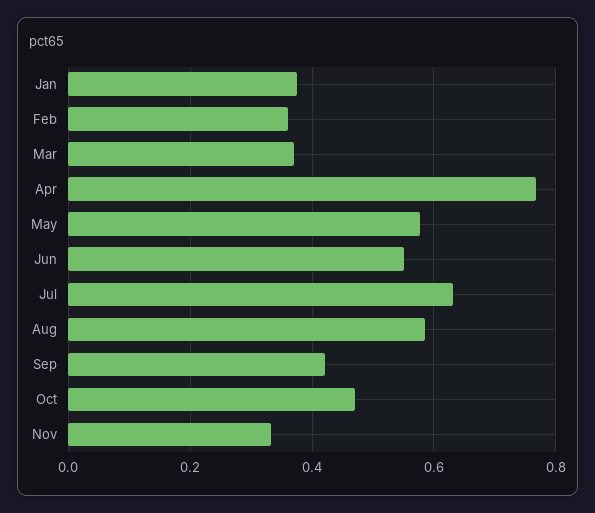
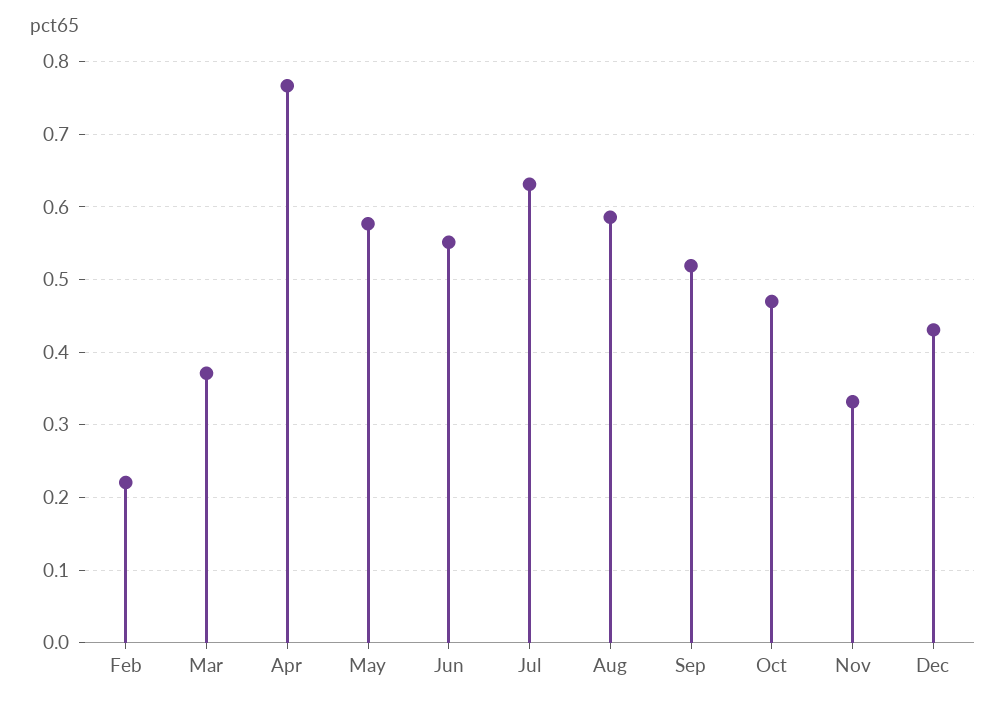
Jan: 0.38 -> none
Feb: 0.36 -> 0.22
Sep: 0.42 -> 0.52
Dec: none -> 0.43

